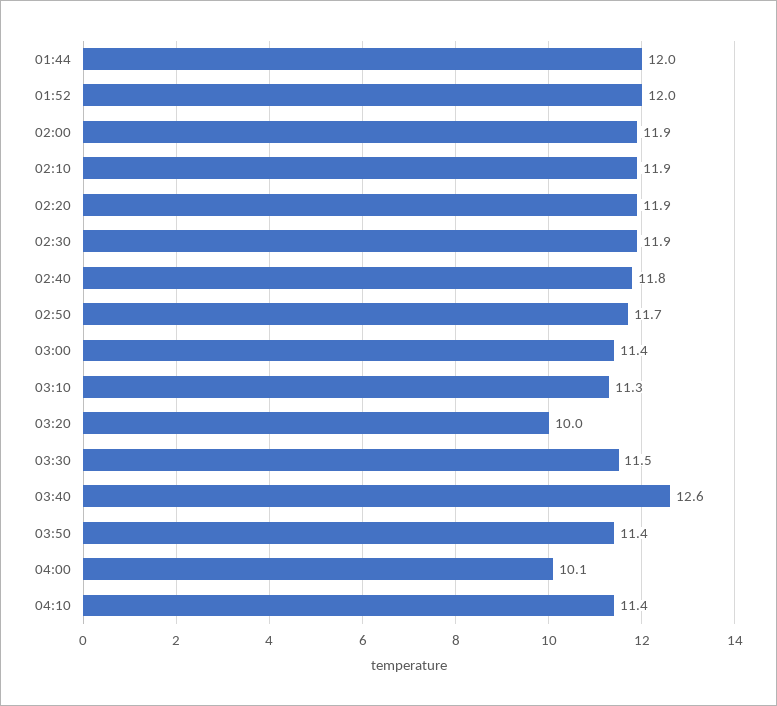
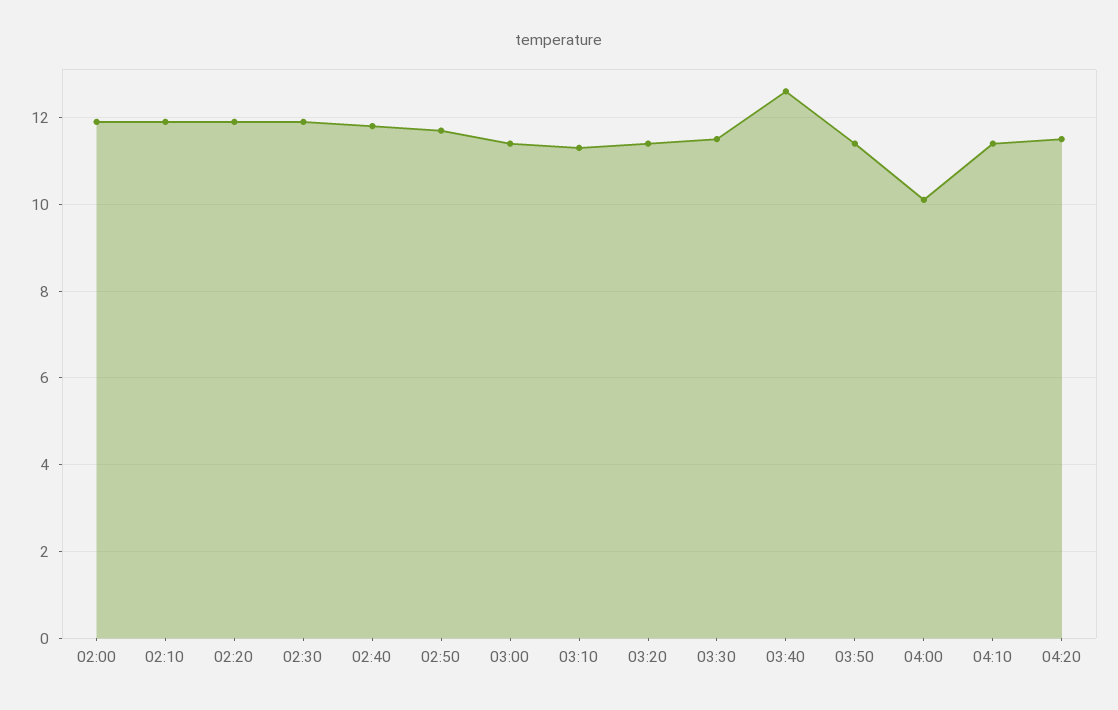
01:44: 12 -> none
01:52: 12 -> none
03:20: 10 -> 11.5
04:20: none -> 11.5

